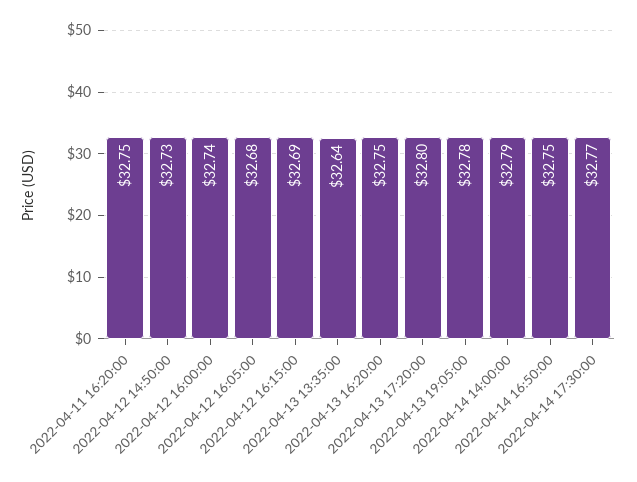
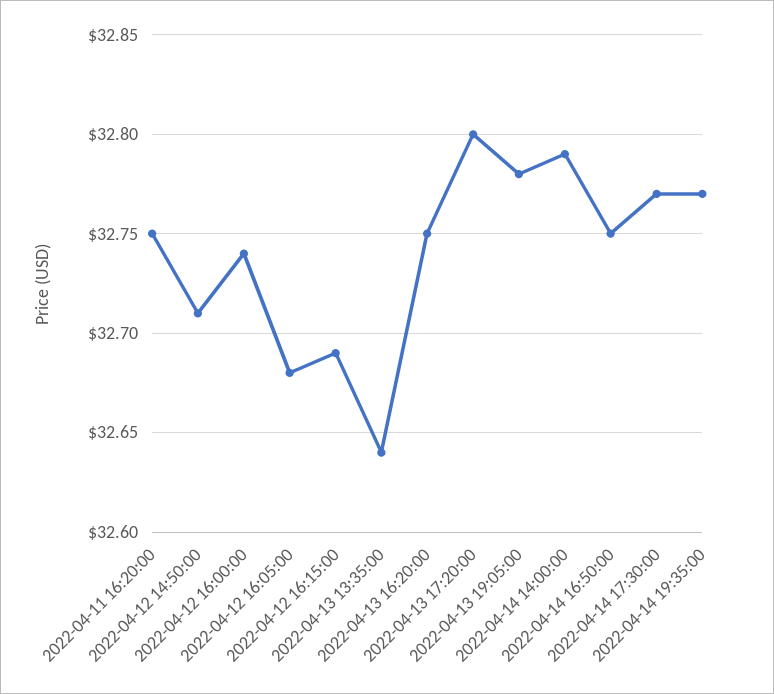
2022-04-12 14:50:00: 32.73 -> 32.71
2022-04-14 19:35:00: none -> 32.77

